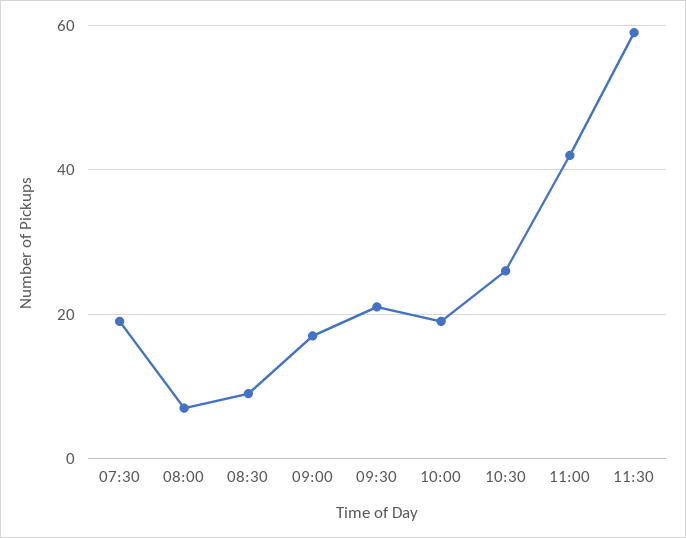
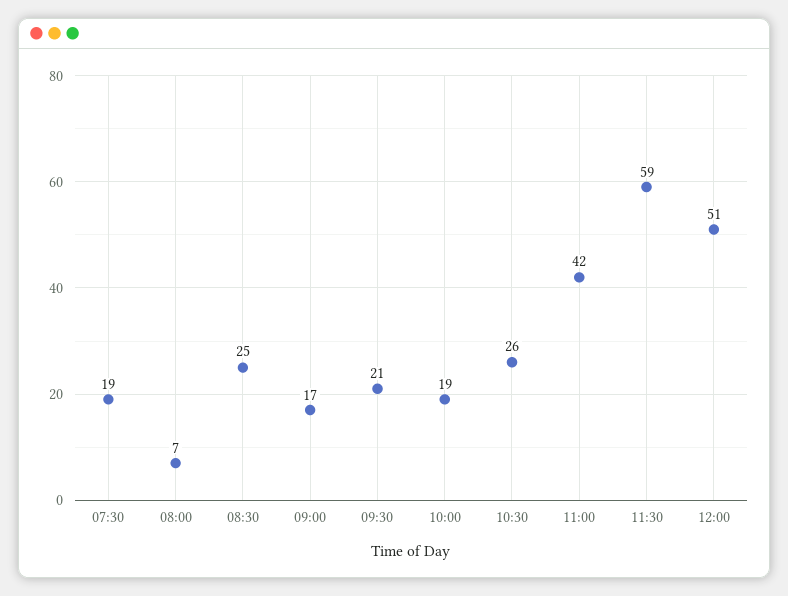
08:30: 10 -> 25
12:00: none -> 51

